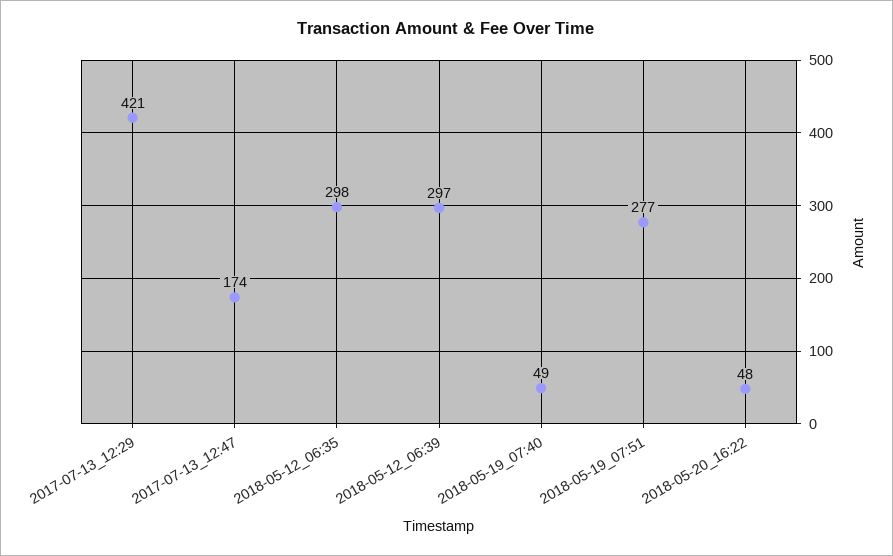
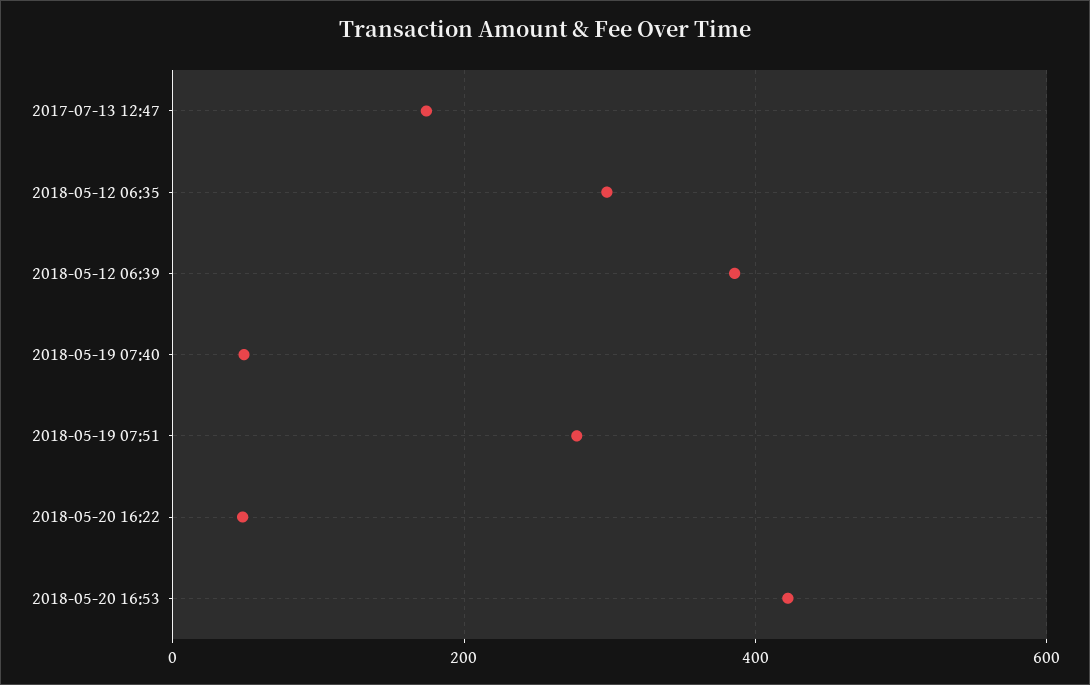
2017-07-13_12:29: 421 -> none
2018-05-12_06:39: 297 -> 380
2018-05-20 16:53: none -> 420

